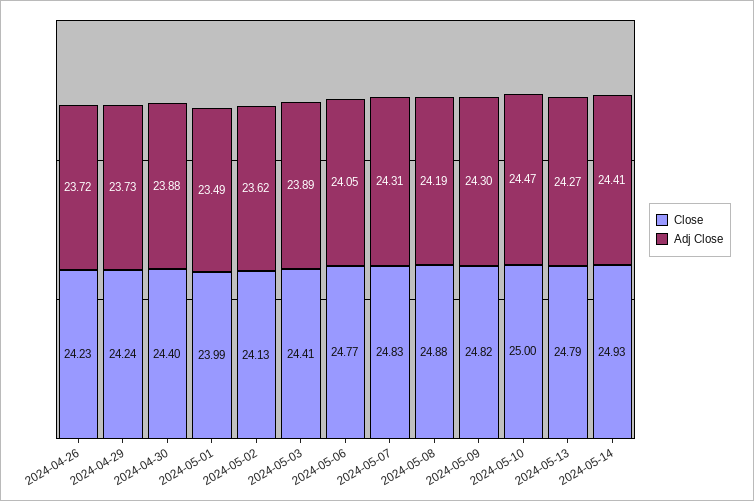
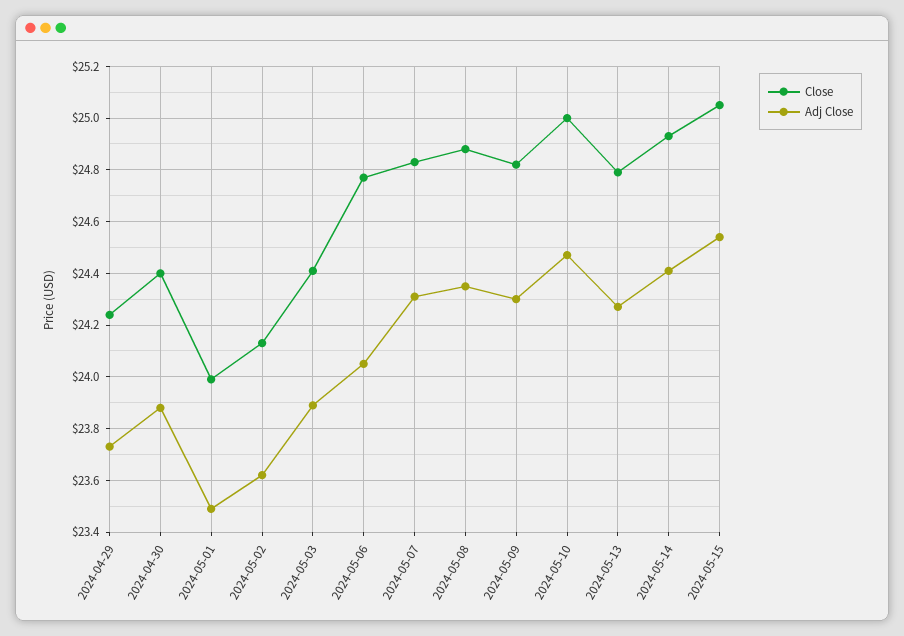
Close, 2024-04-26: 24.23 -> none
Adj Close, 2024-04-26: 23.72 -> none
Adj Close, 2024-05-08: 24.19 -> 24.35
Close, 2024-05-15: none -> 25.05
Adj Close, 2024-05-15: none -> 24.55

